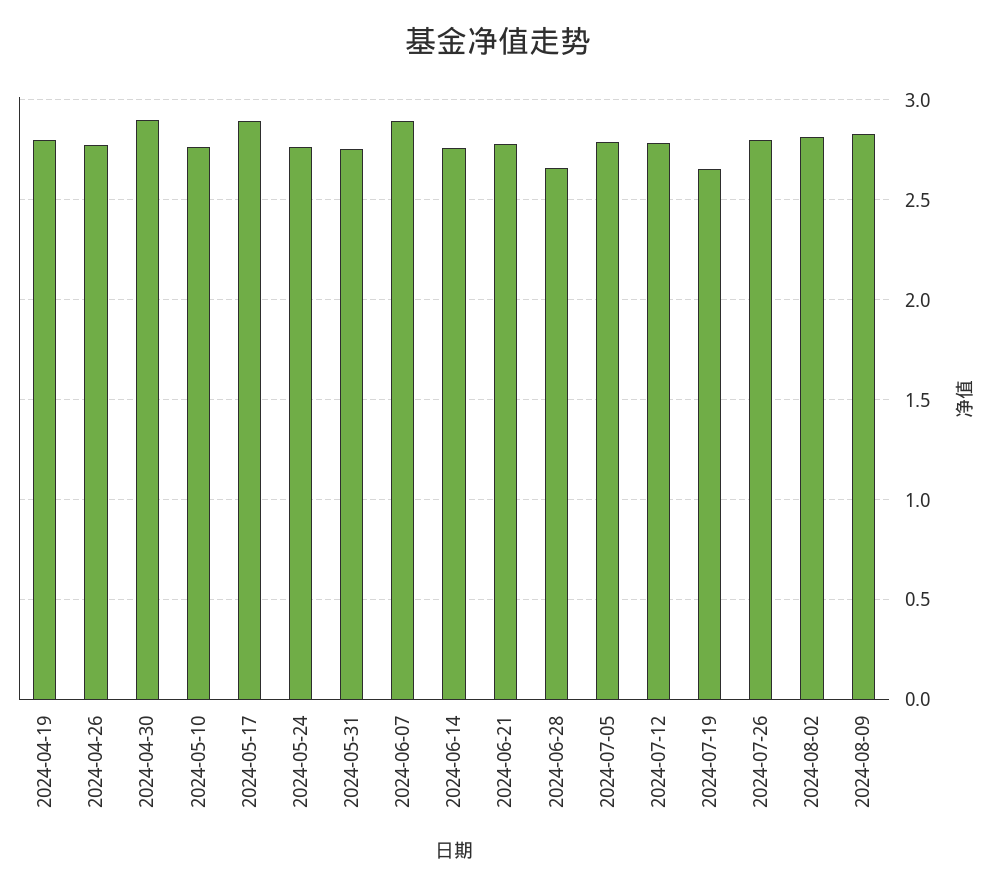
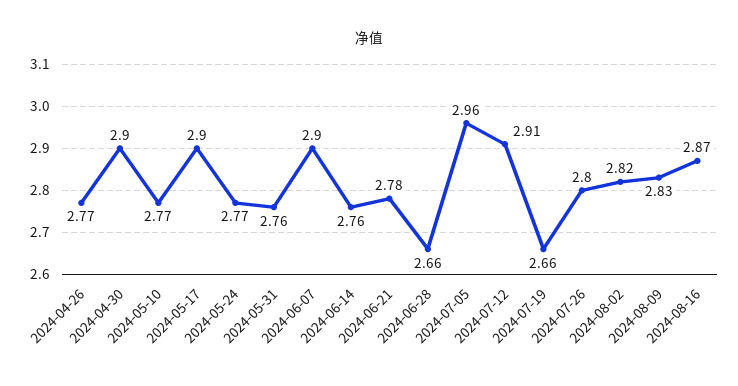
2024-04-19: 2.8 -> none
2024-07-05: 2.8 -> 2.96
2024-07-12: 2.8 -> 2.91
2024-08-16: none -> 2.87

